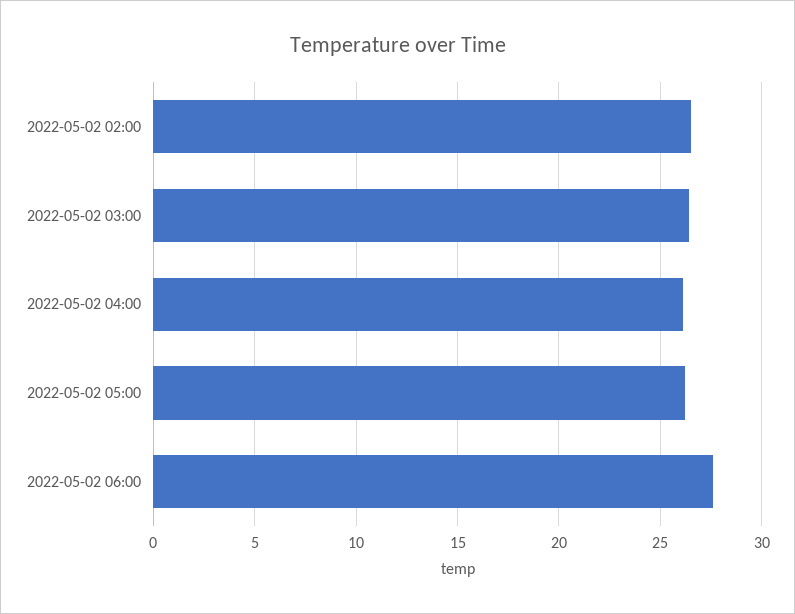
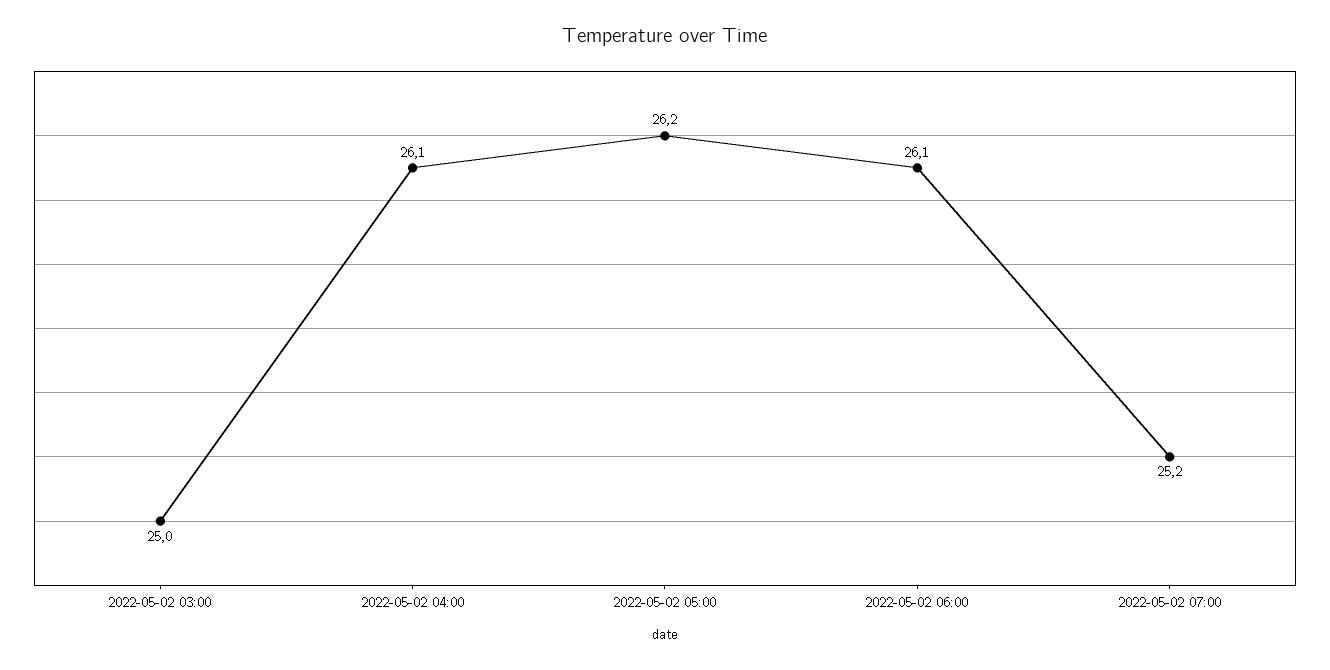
2022-05-02 02:00: 26.5 -> none
2022-05-02 03:00: 26.5 -> 25
2022-05-02 06:00: 27.5 -> 26.1
2022-05-02 07:00: none -> 25.2

